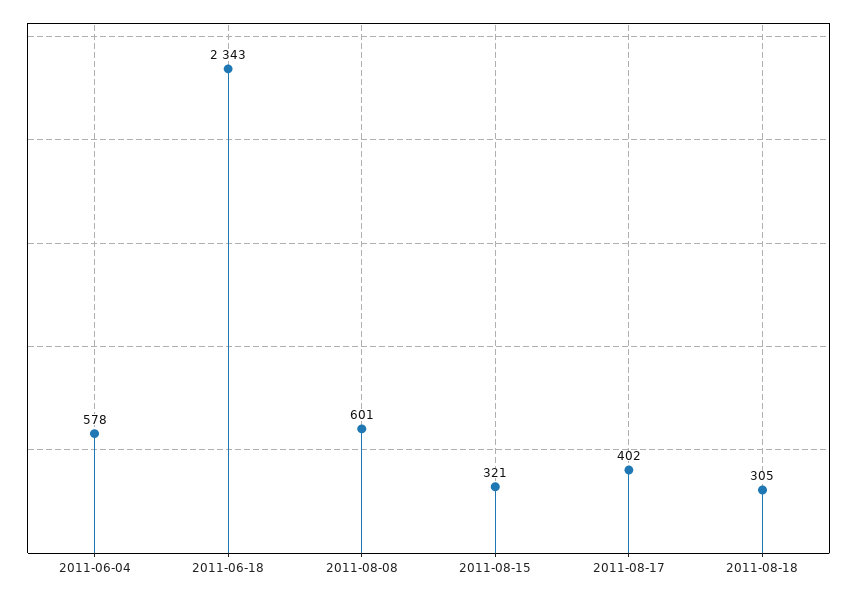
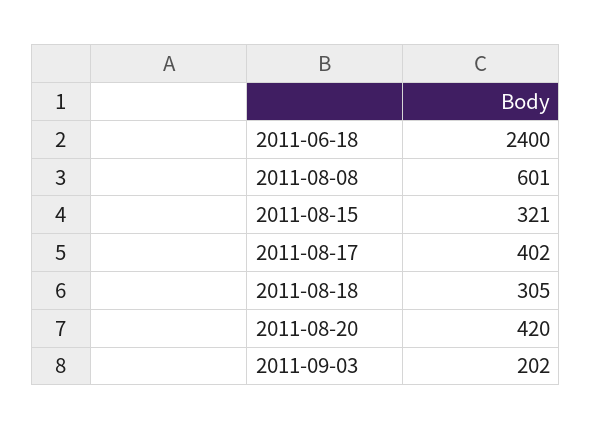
2011-06-04: 578 -> none
2011-06-18: 2343 -> 2400
2011-08-20: none -> 420
2011-09-03: none -> 202

